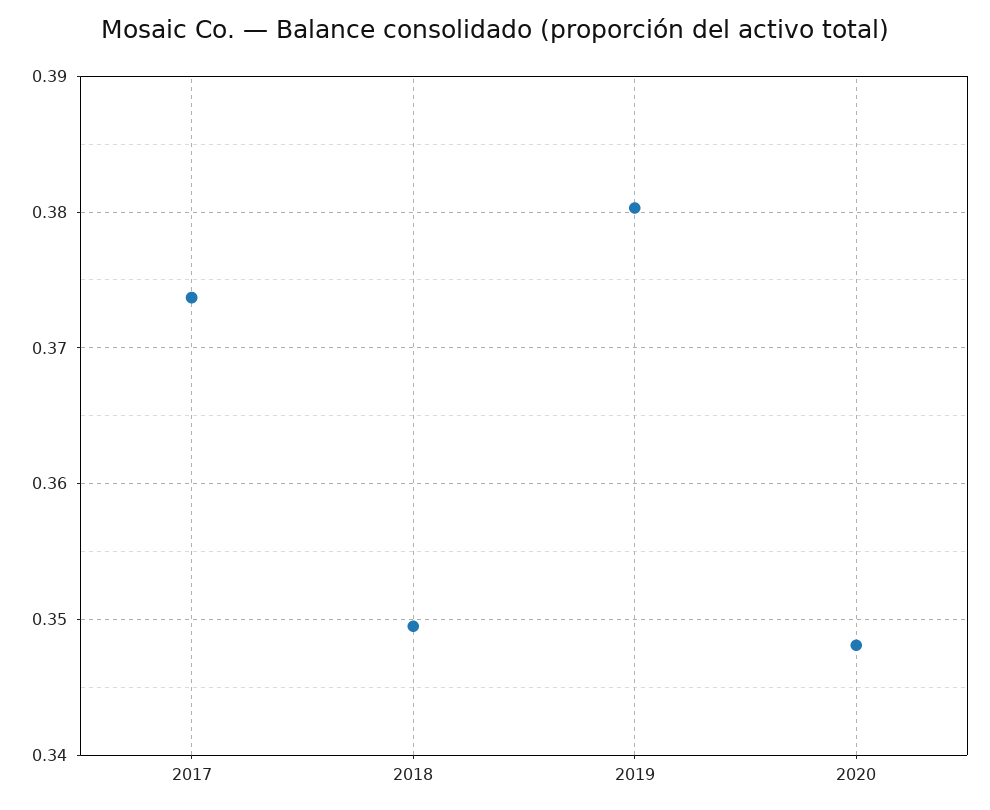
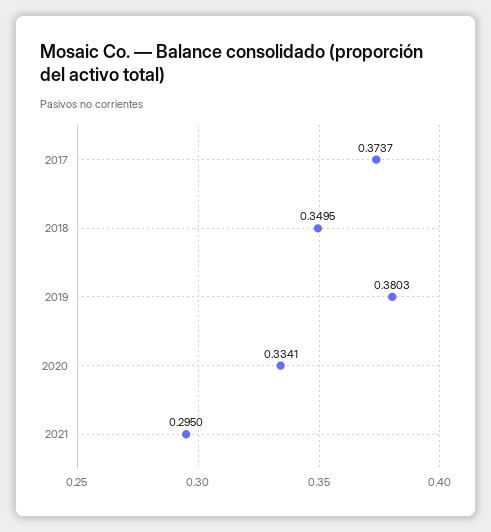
2020: 0.348 -> 0.3341
2021: none -> 0.295

